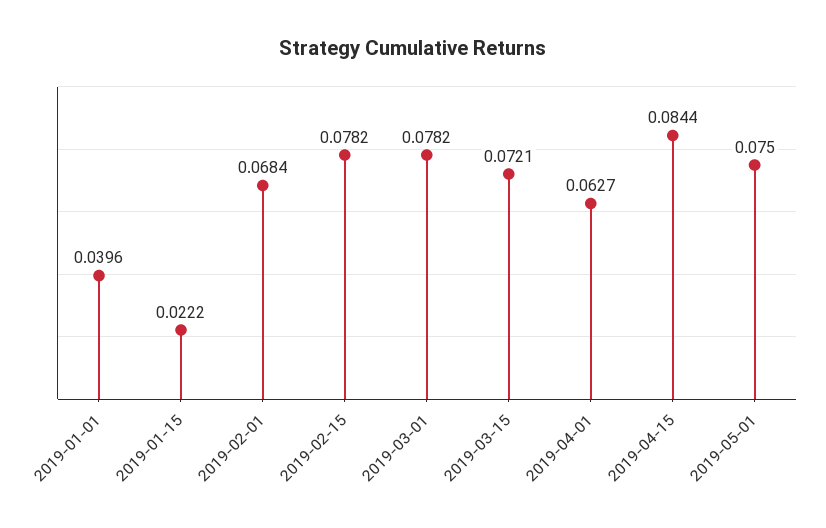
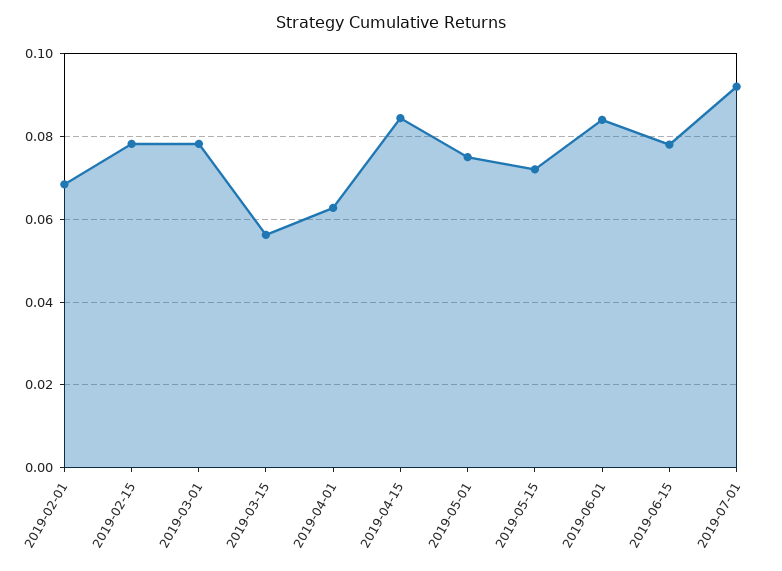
2019-01-01: 0.0396 -> none
2019-01-15: 0.0222 -> none
2019-03-15: 0.0721 -> 0.056
2019-05-15: none -> 0.072
2019-06-01: none -> 0.084
2019-06-15: none -> 0.078
2019-07-01: none -> 0.092

